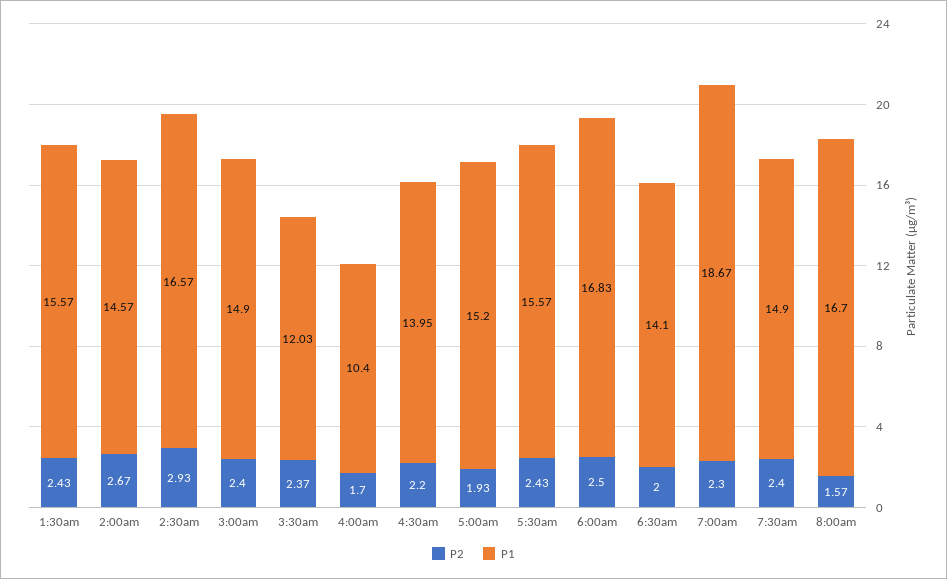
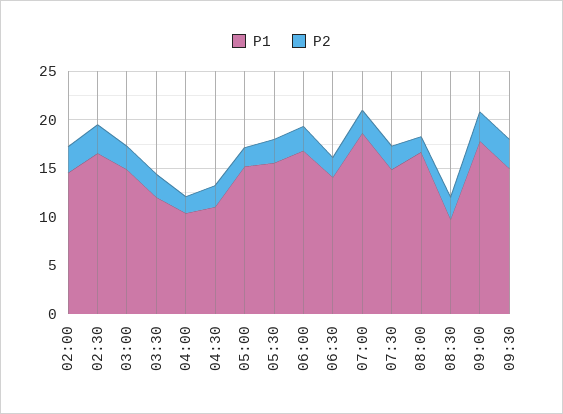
P2, 1:30am: 2.43 -> none
P1, 1:30am: 15.57 -> none
P1, 4:30am: 13.95 -> 11
P1, 08:30: none -> 10
P2, 08:30: none -> 2
P1, 09:00: none -> 18
P2, 09:00: none -> 3
P1, 09:30: none -> 15
P2, 09:30: none -> 3

